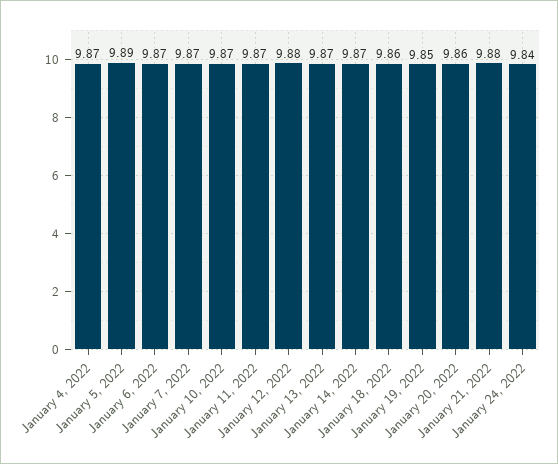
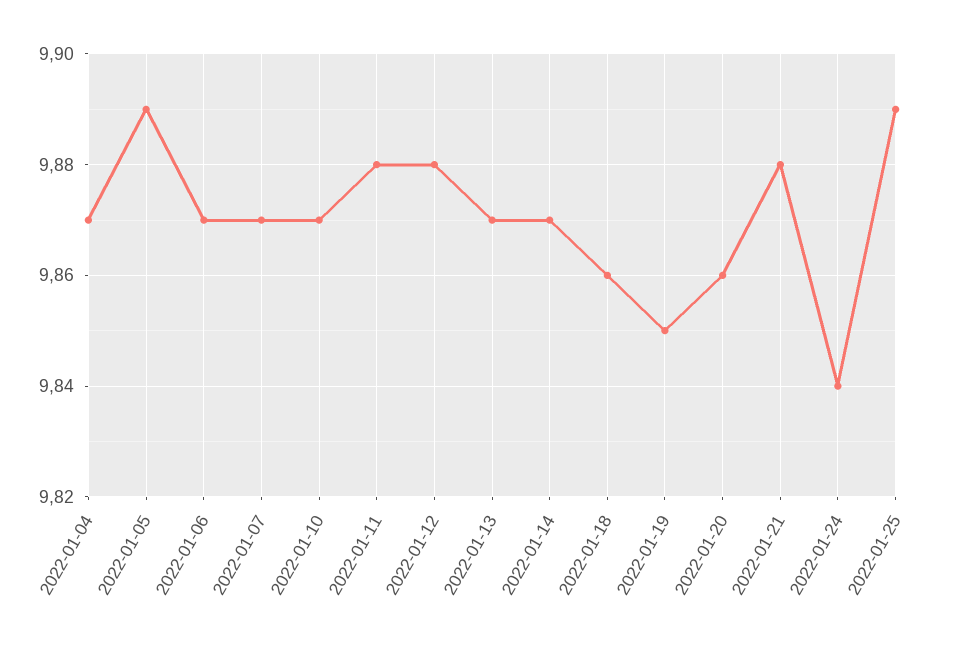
January 11, 2022: 9.87 -> 9.88
2022-01-25: none -> 9.89

